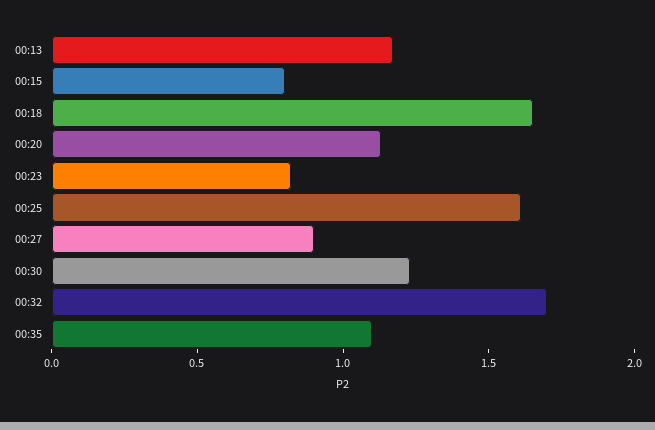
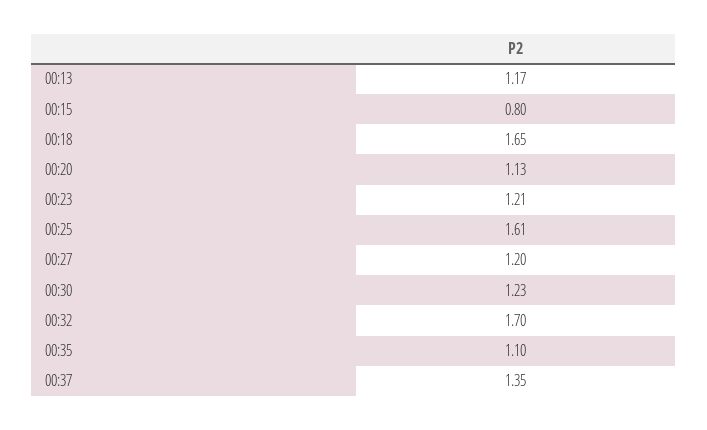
00:23: 0.8 -> 1.21
00:27: 0.9 -> 1.2
00:37: none -> 1.35

